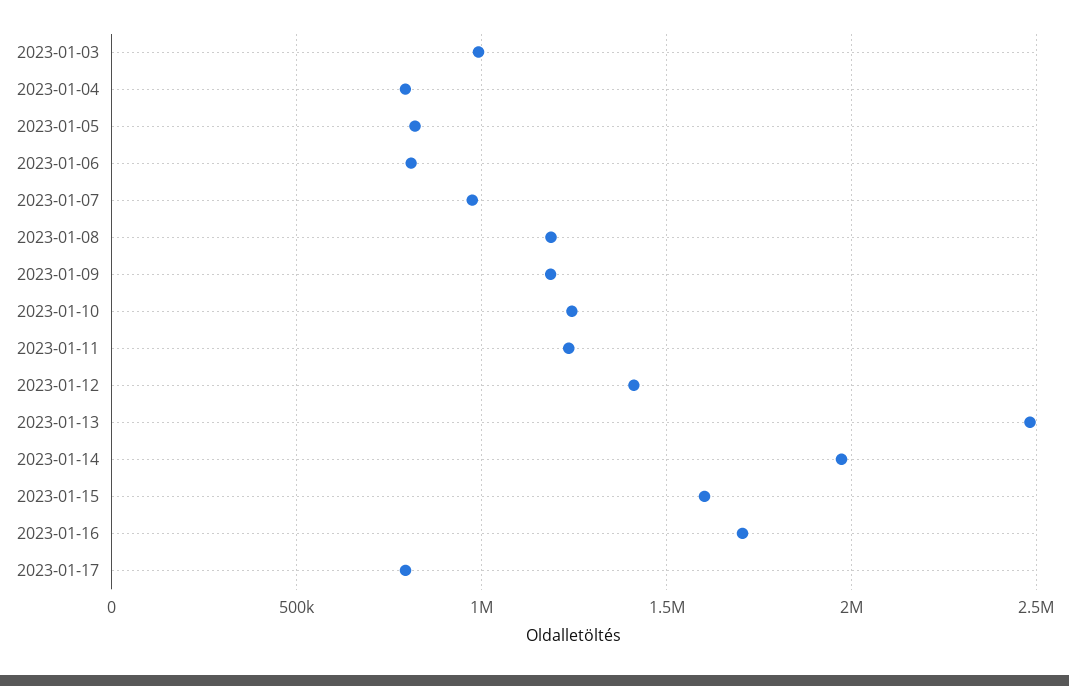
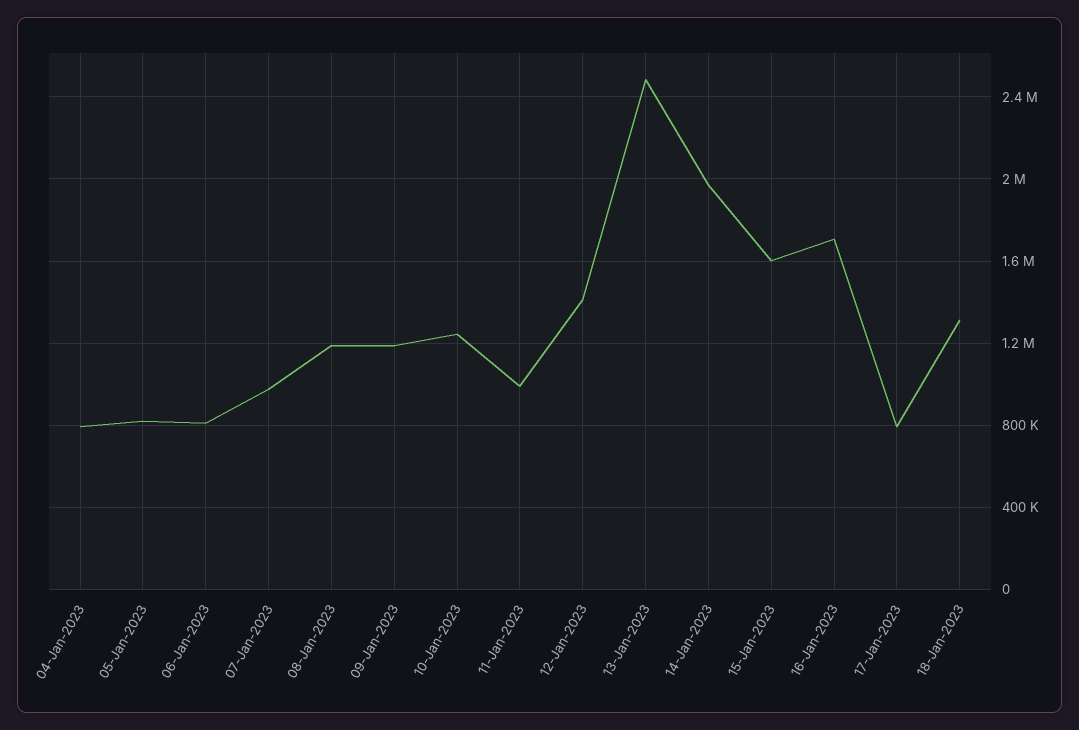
2023-01-03: 1000000 -> none
2023-01-11: 1250000 -> 1000000
18-Jan-2023: none -> 1300000

